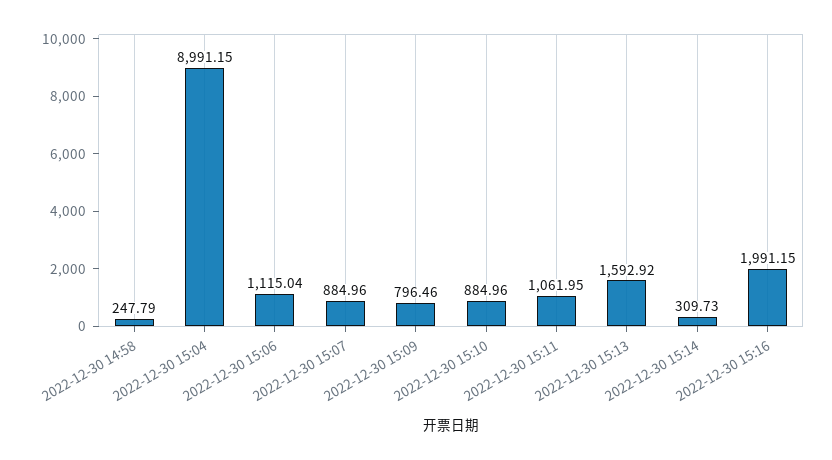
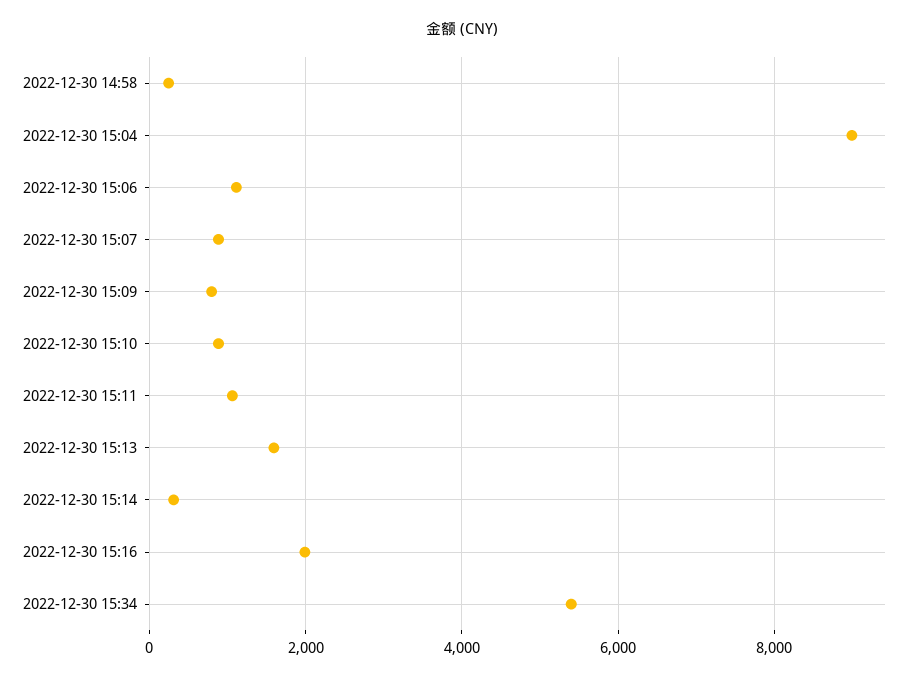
2022-12-30 15:34: none -> 5400

